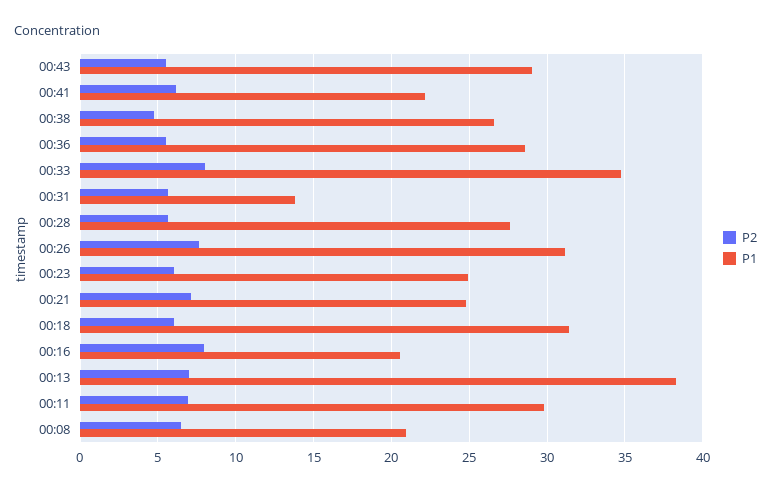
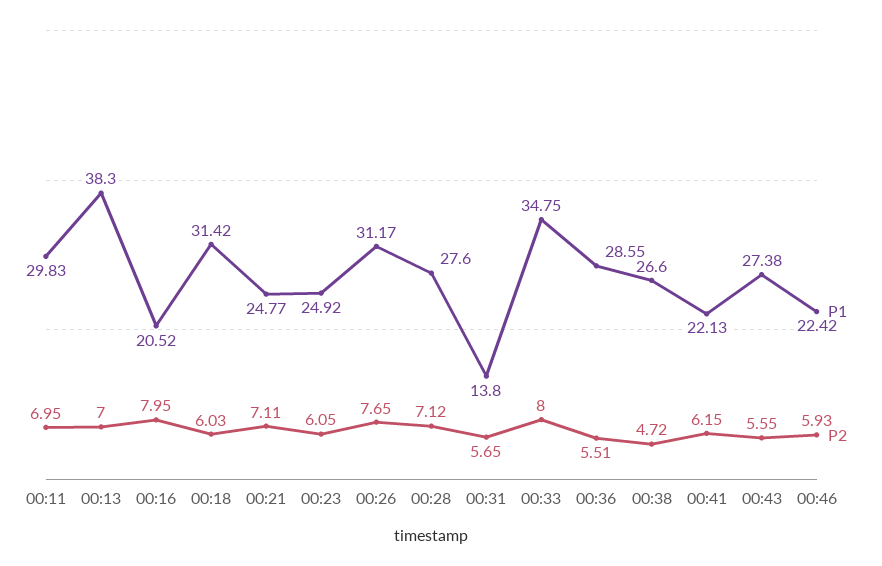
P1, 00:43: 29 -> 27.38
P2, 00:28: 5.5 -> 7.12
P2, 00:08: 6.5 -> none
P1, 00:08: 21 -> none
P1, 00:46: none -> 22.42
P2, 00:46: none -> 5.93

